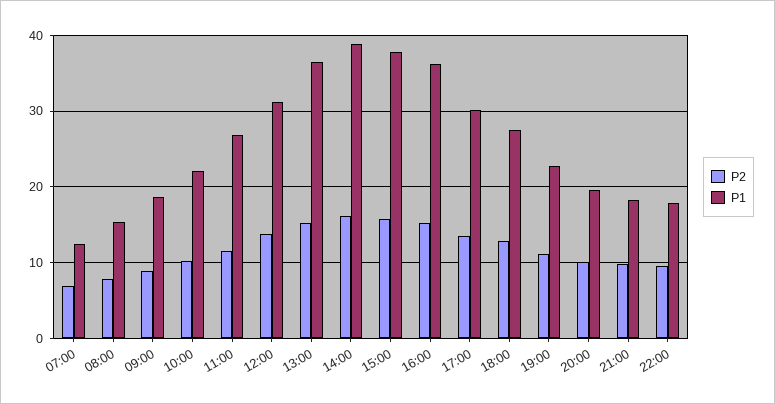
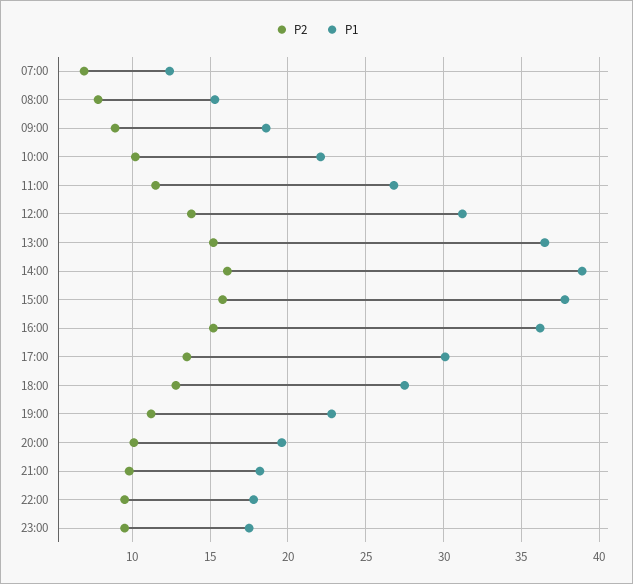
P2, 23:00: none -> 9.5
P1, 23:00: none -> 17.5

